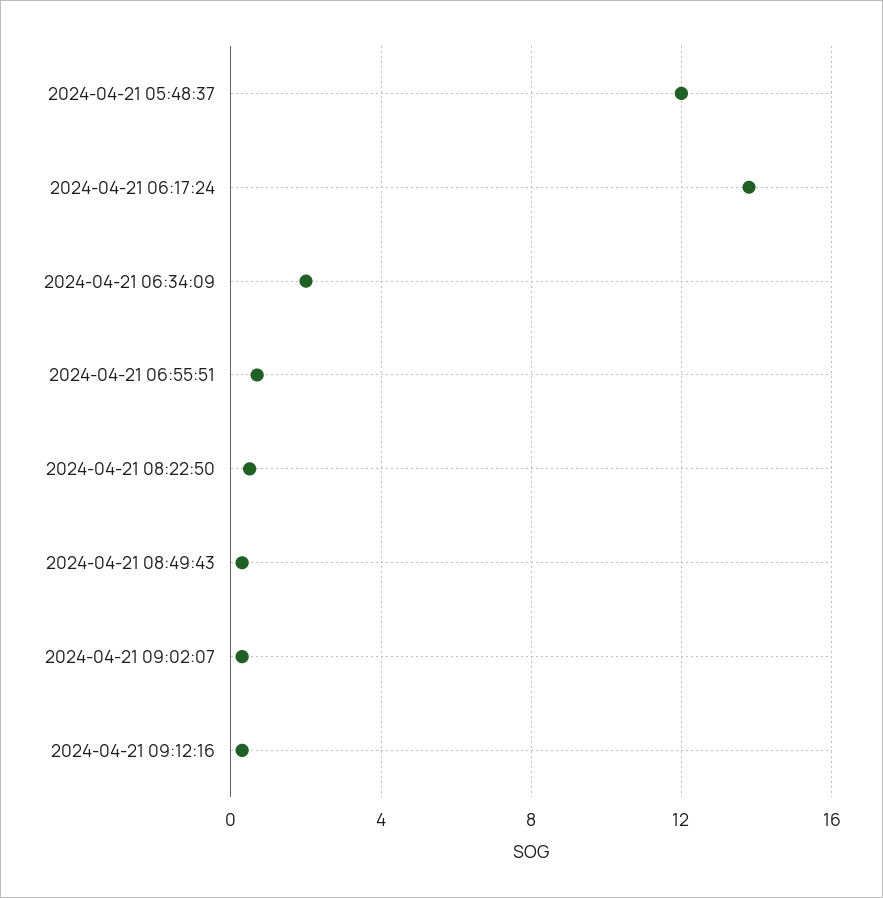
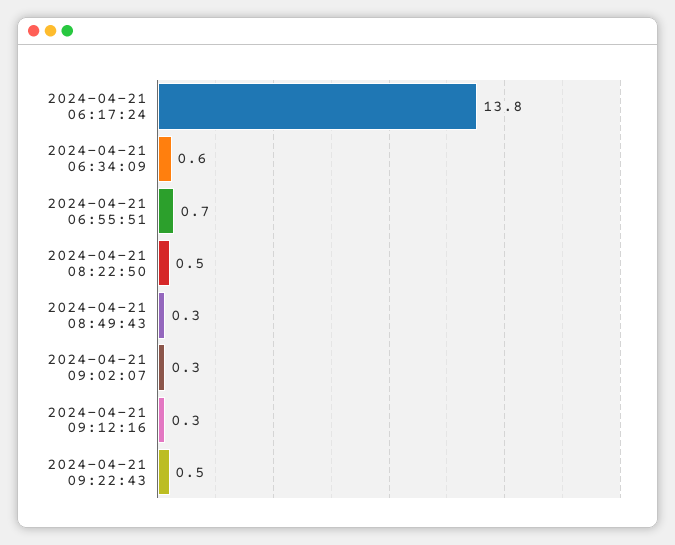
2024-04-21 05:48:37: 12 -> none
2024-04-21 06:34:09: 2 -> 0.6
2024-04-21 09:22:43: none -> 0.5

